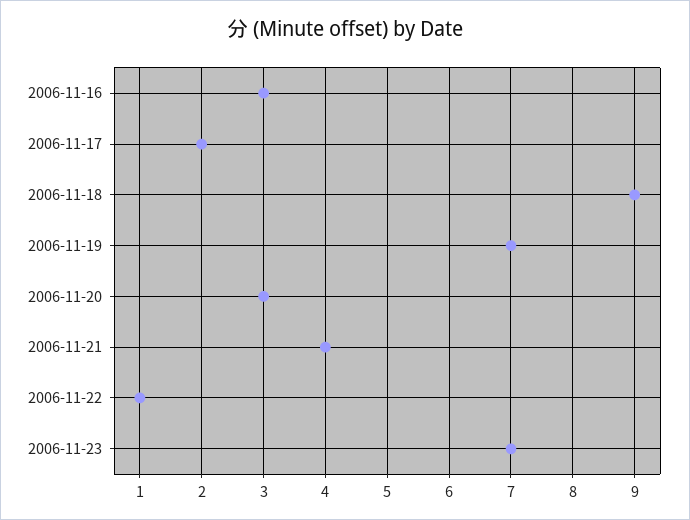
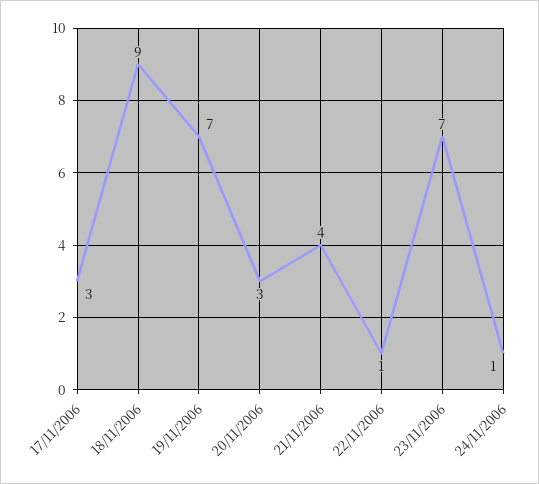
2006-11-16: 3 -> none
2006-11-17: 2 -> 3
24/11/2006: none -> 1

